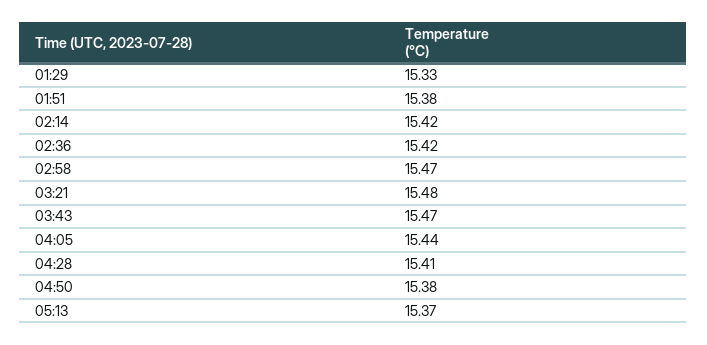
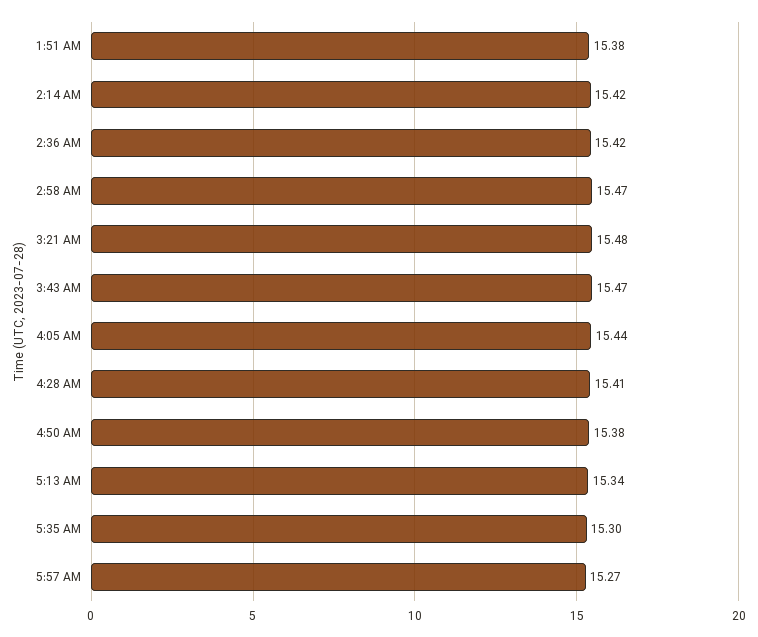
01:29: 15.33 -> none
05:13: 15.37 -> 15.34
5:35 AM: none -> 15.3
5:57 AM: none -> 15.27

